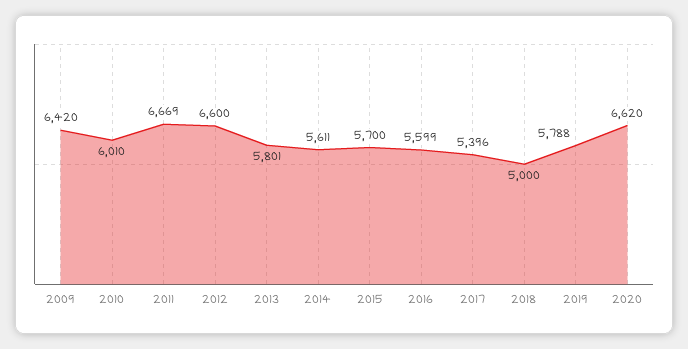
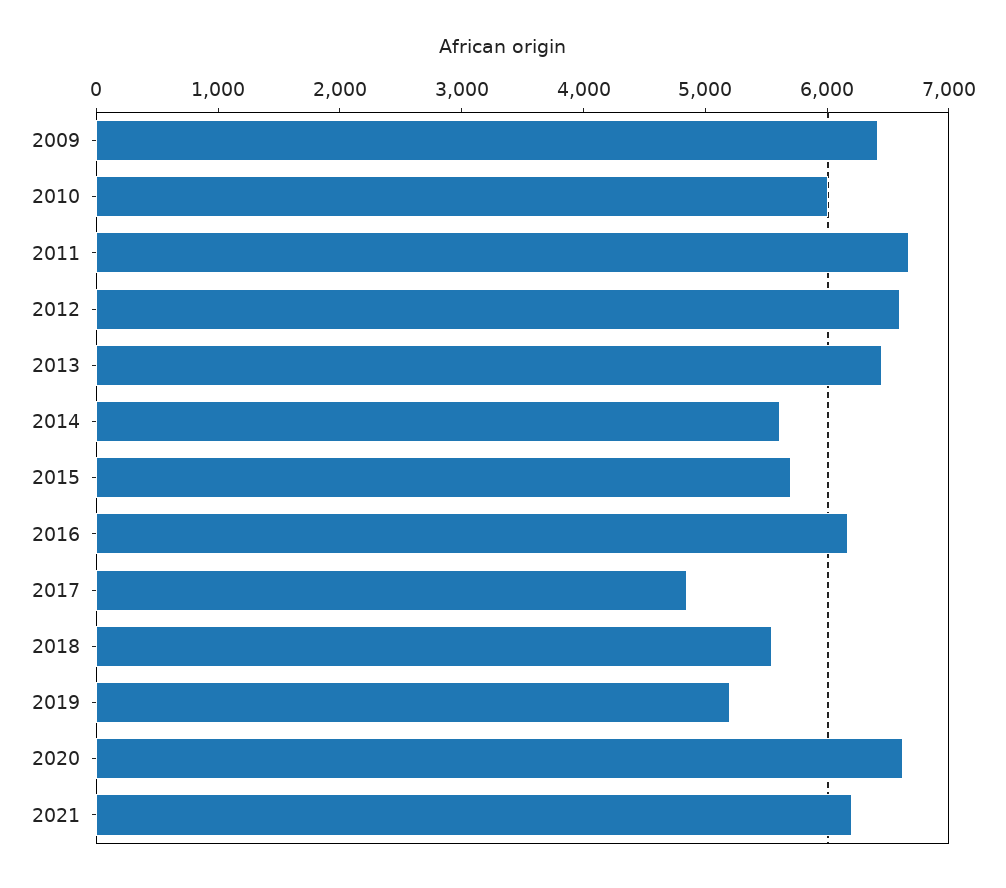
2013: 5801 -> 6400
2016: 5599 -> 6200
2017: 5396 -> 4800
2018: 5000 -> 5600
2019: 5788 -> 5200
2021: none -> 6200

